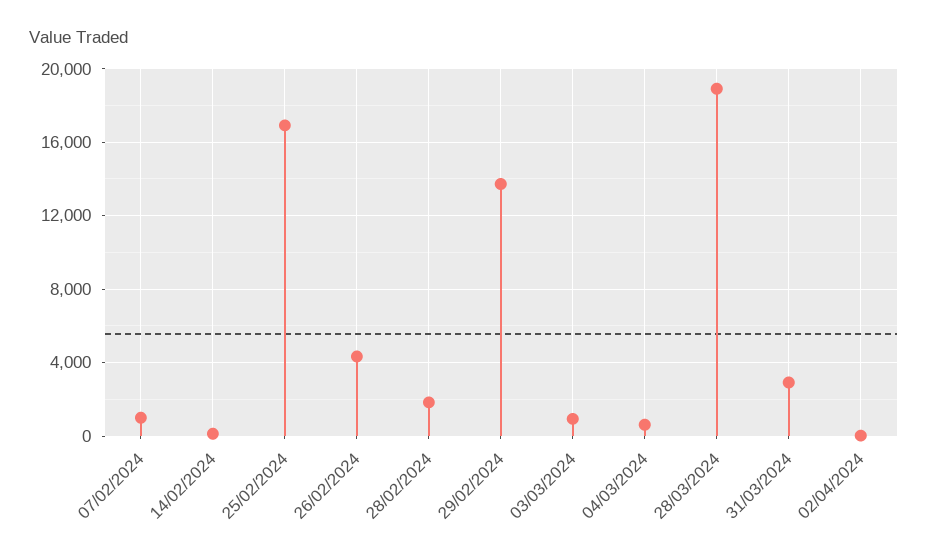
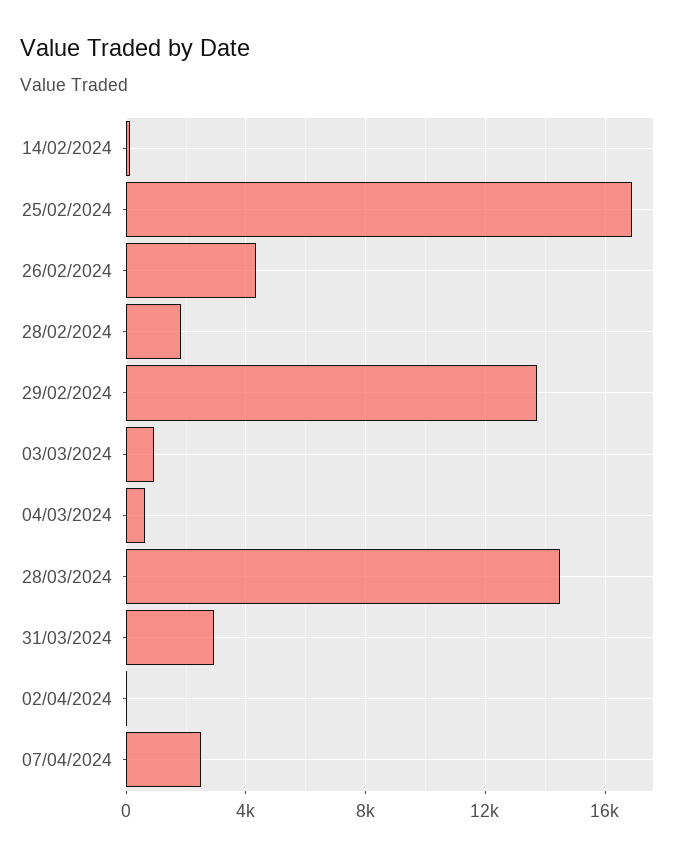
07/02/2024: 1000 -> none
28/03/2024: 19000 -> 14500
07/04/2024: none -> 2500

